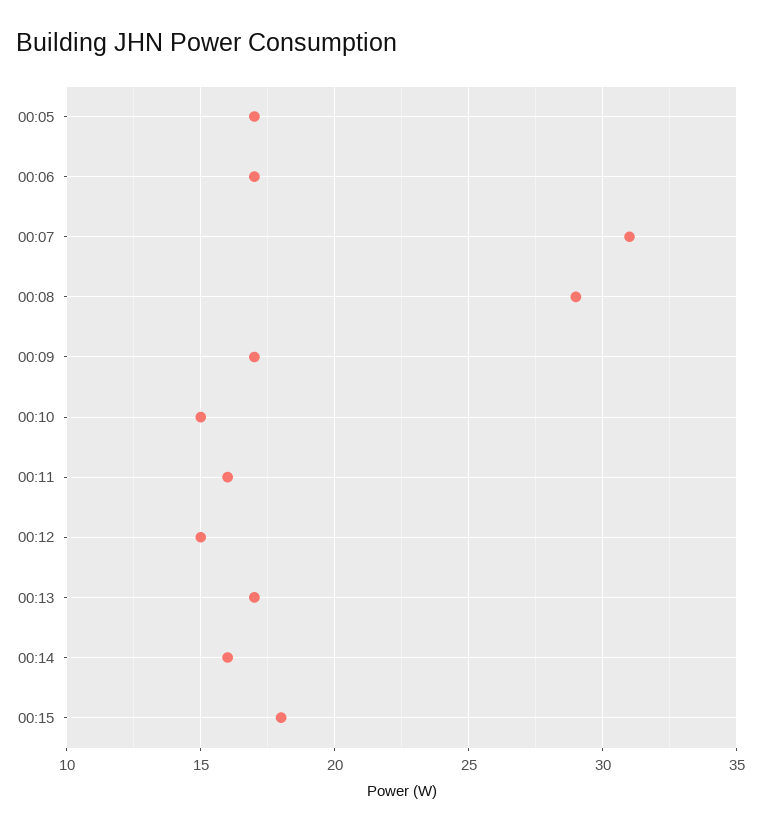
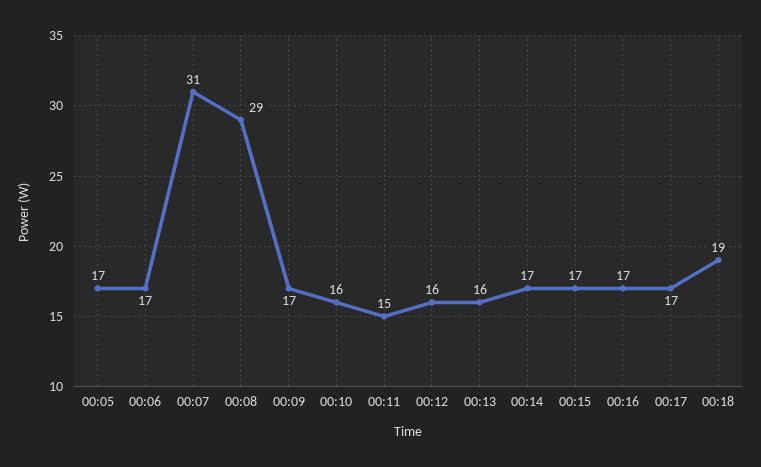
00:10: 15 -> 16
00:11: 16 -> 15
00:12: 15 -> 16
00:13: 17 -> 16
00:14: 16 -> 17
00:15: 18 -> 17
00:16: none -> 17
00:17: none -> 17
00:18: none -> 19

